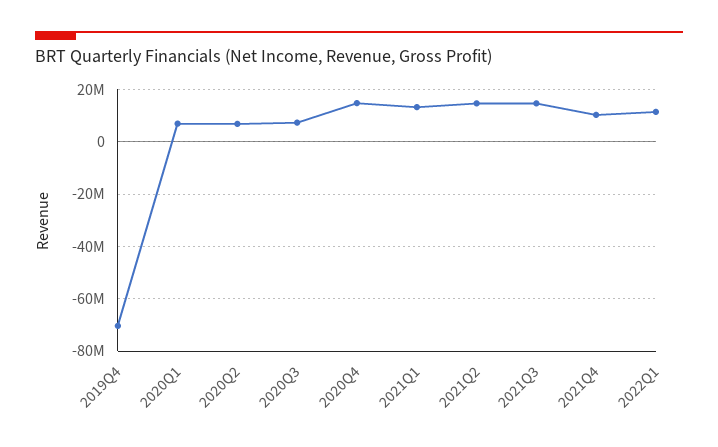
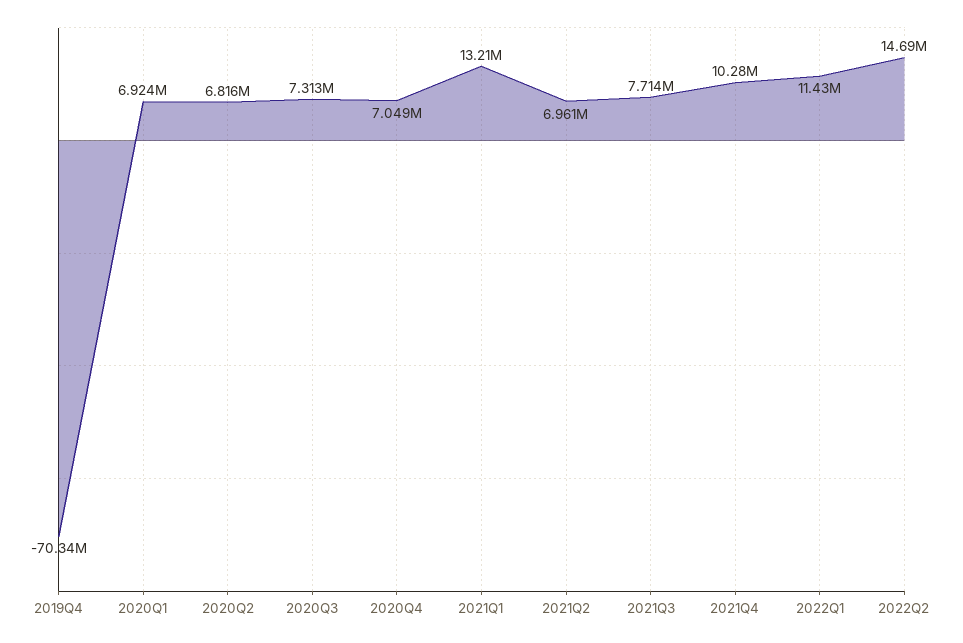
2020Q4: 15000000 -> 7049000
2021Q2: 15000000 -> 6961000
2021Q3: 15000000 -> 7714000
2022Q2: none -> 14690000

